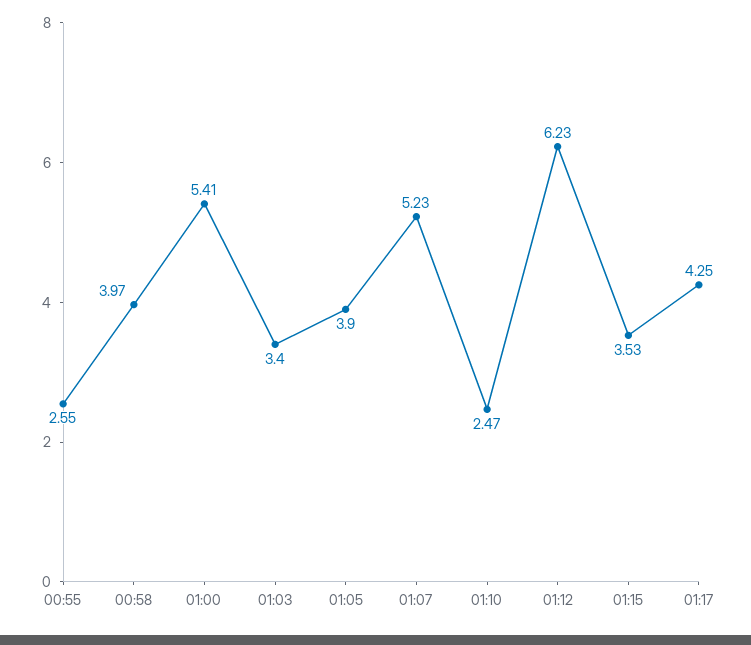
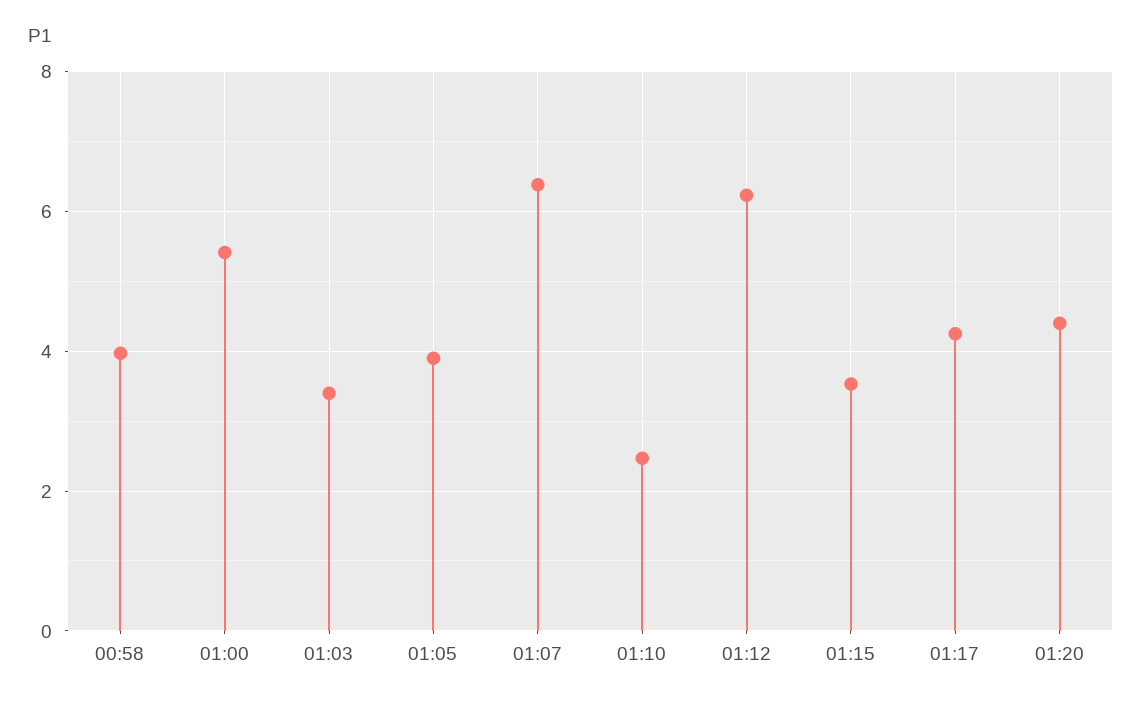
00:55: 2.55 -> none
01:07: 5.23 -> 6.4
01:20: none -> 4.4

